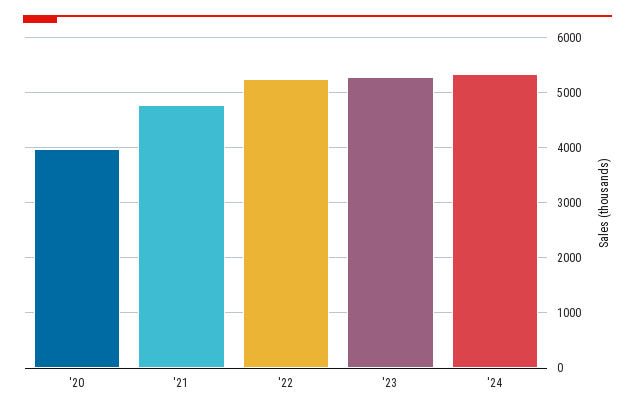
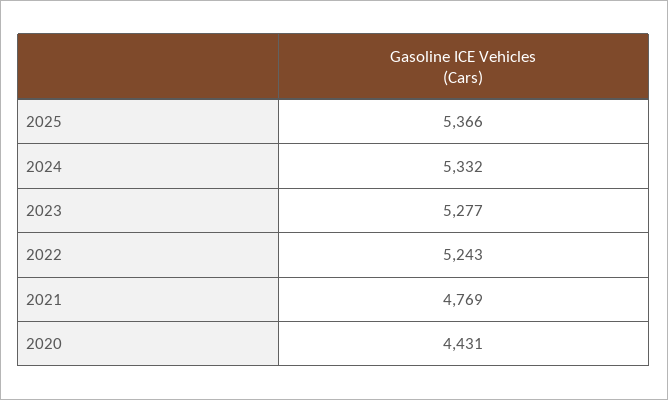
'20: 4000 -> 4431
2025: none -> 5366

